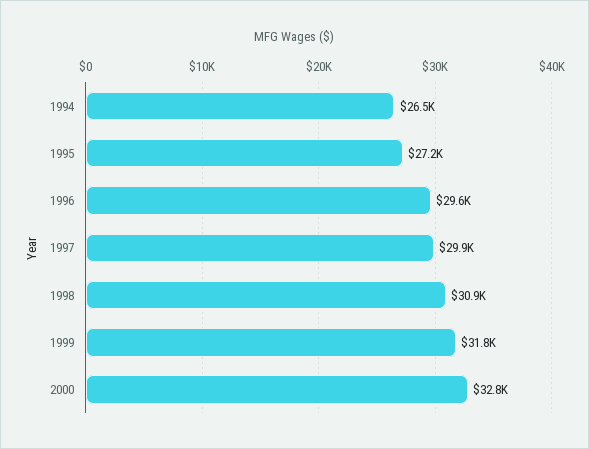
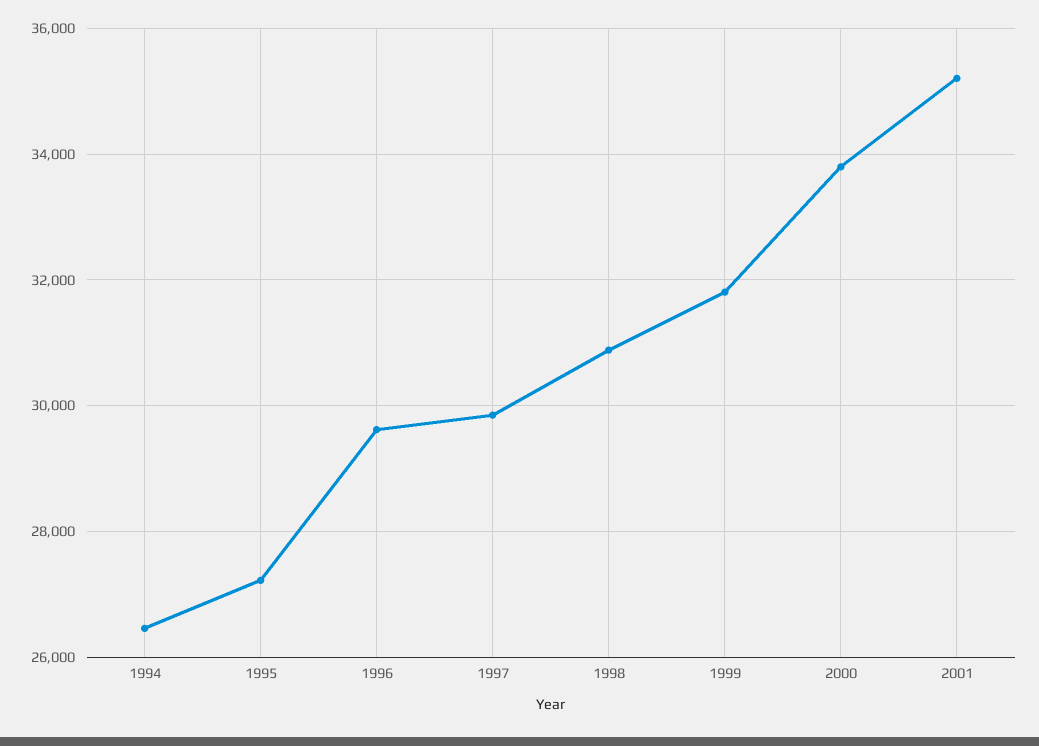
2000: 32800 -> 33800
2001: none -> 35200

